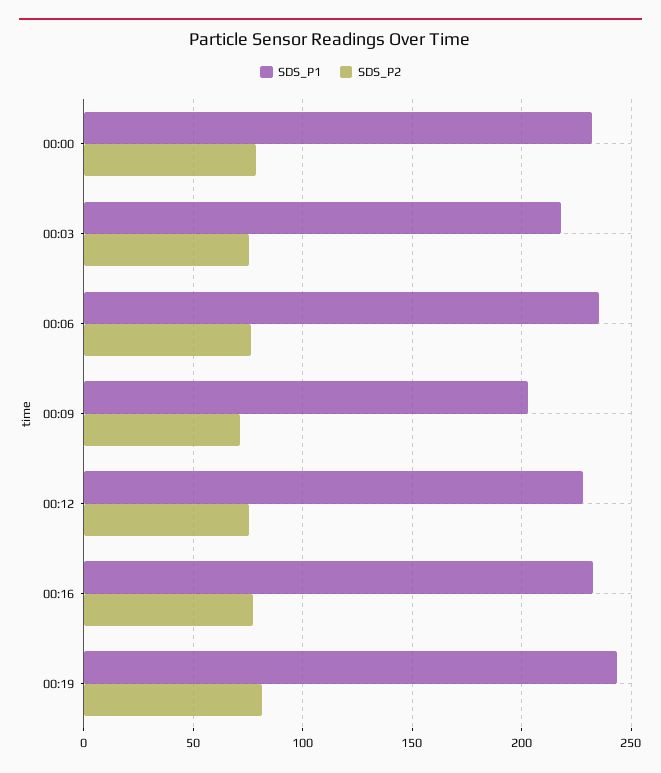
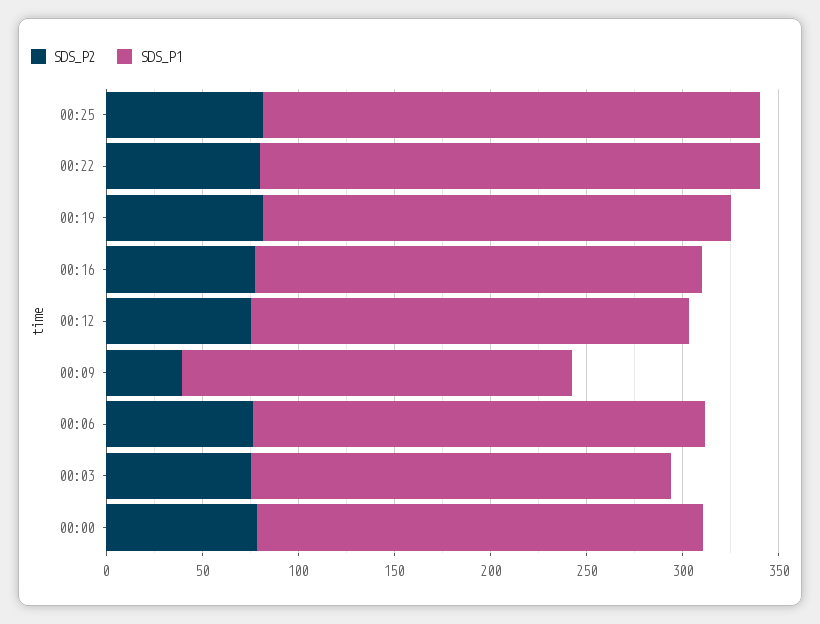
SDS_P2, 00:09: 70 -> 40
SDS_P2, 00:25: none -> 80
SDS_P1, 00:25: none -> 260
SDS_P2, 00:22: none -> 80
SDS_P1, 00:22: none -> 260

